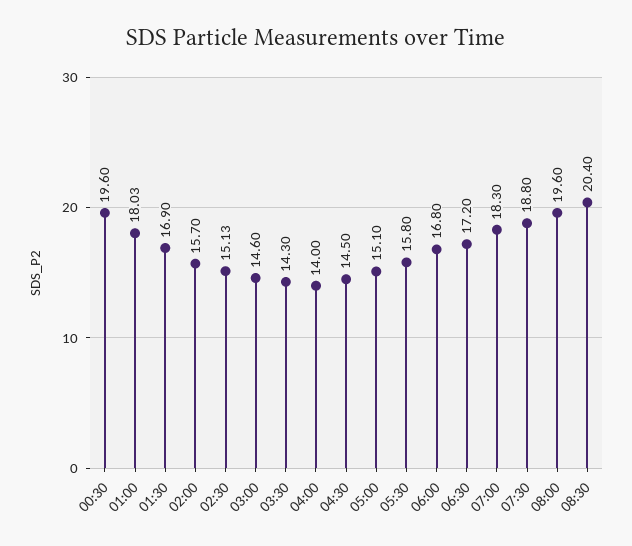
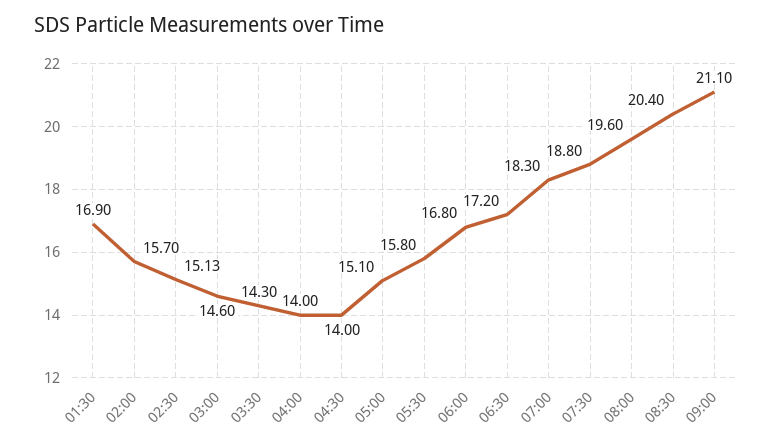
00:30: 19.6 -> none
01:00: 18.03 -> none
04:30: 14.5 -> 14
09:00: none -> 21.1

